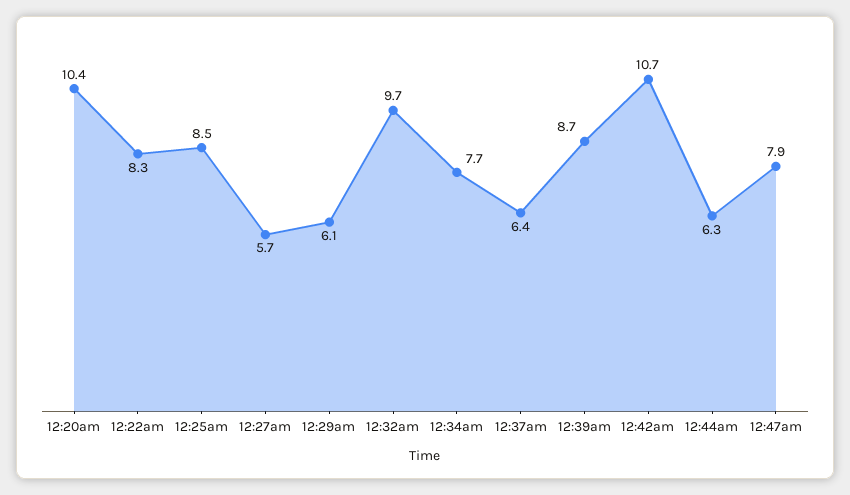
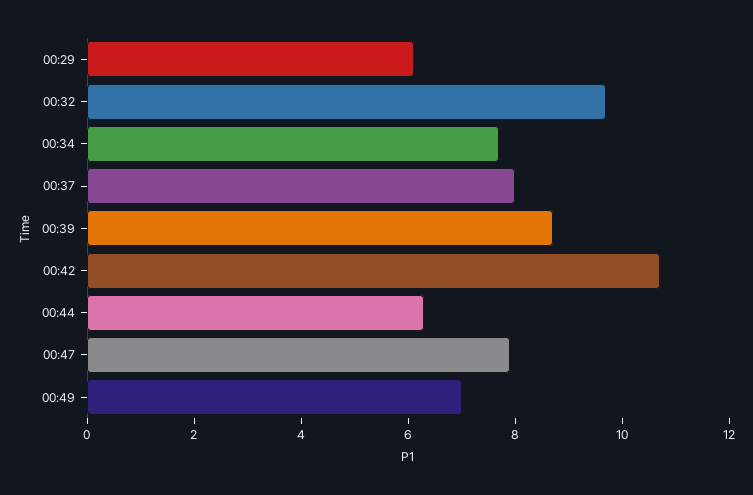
12:20am: 10.4 -> none
12:22am: 8.3 -> none
12:25am: 8.5 -> none
12:27am: 5.7 -> none
12:37am: 6.4 -> 8
00:49: none -> 7

